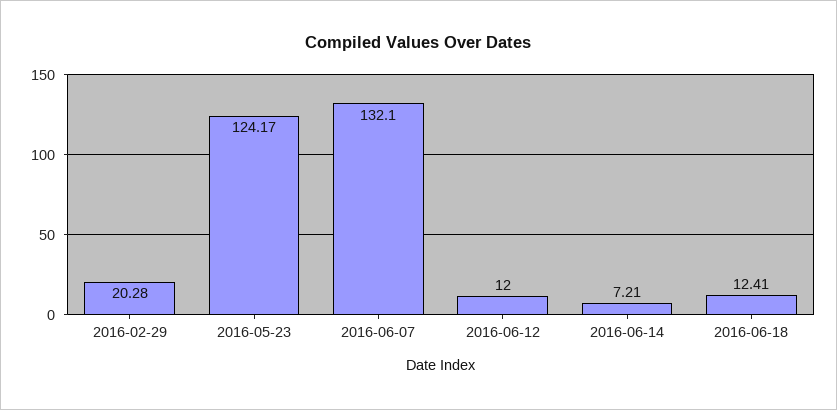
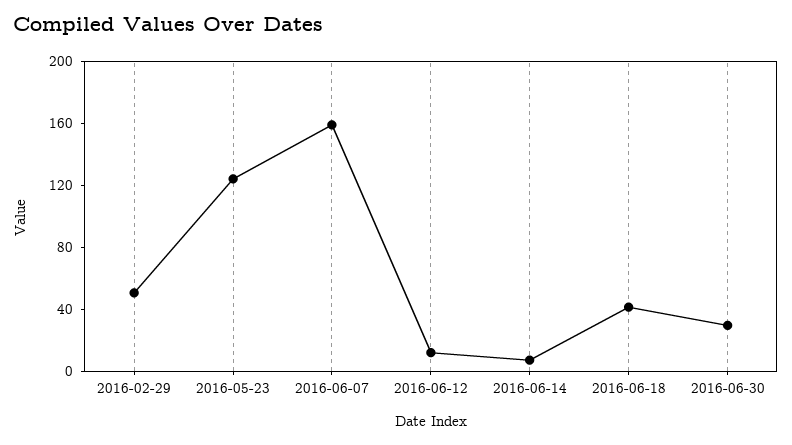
2016-02-29: 20.28 -> 50
2016-06-07: 132.1 -> 160
2016-06-18: 12.41 -> 40
2016-06-30: none -> 30

